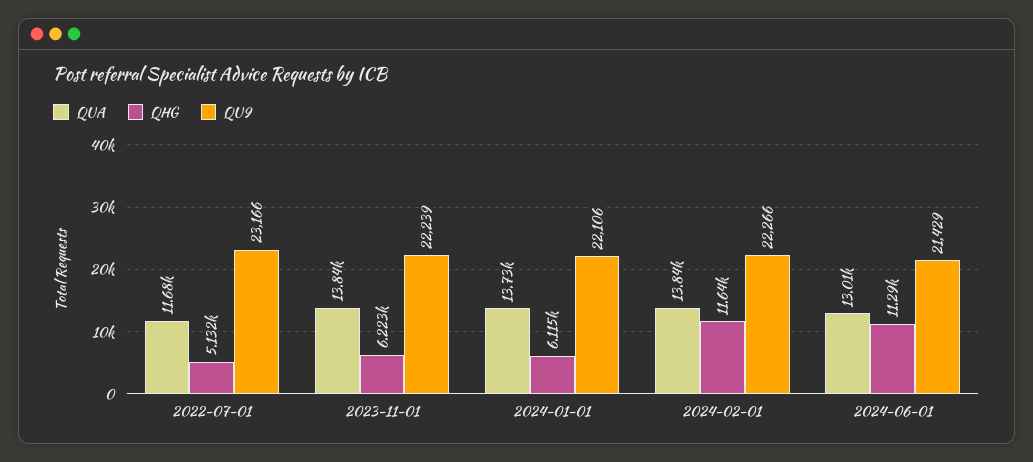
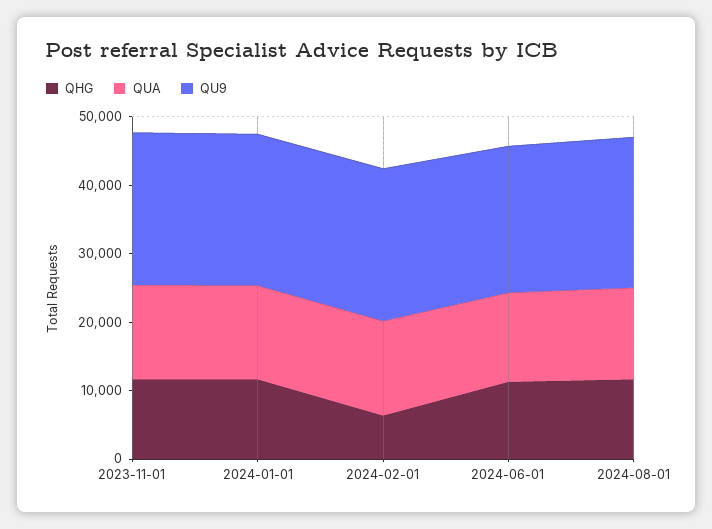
QUA, 2022-07-01: 11680 -> none
QHG, 2022-07-01: 5132 -> none
QU9, 2022-07-01: 23166 -> none
QHG, 2023-11-01: 6223 -> 12000
QHG, 2024-01-01: 6115 -> 12000
QHG, 2024-02-01: 11640 -> 6000
QHG, 2024-08-01: none -> 12000
QUA, 2024-08-01: none -> 14000
QU9, 2024-08-01: none -> 22000

